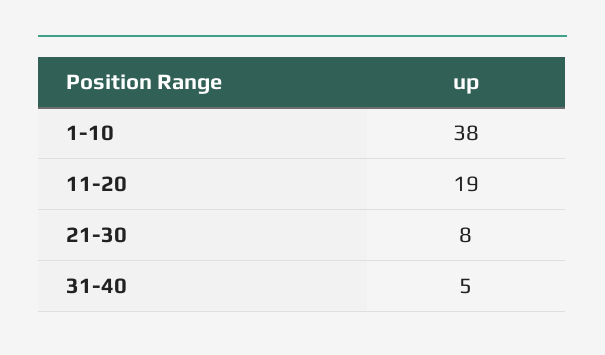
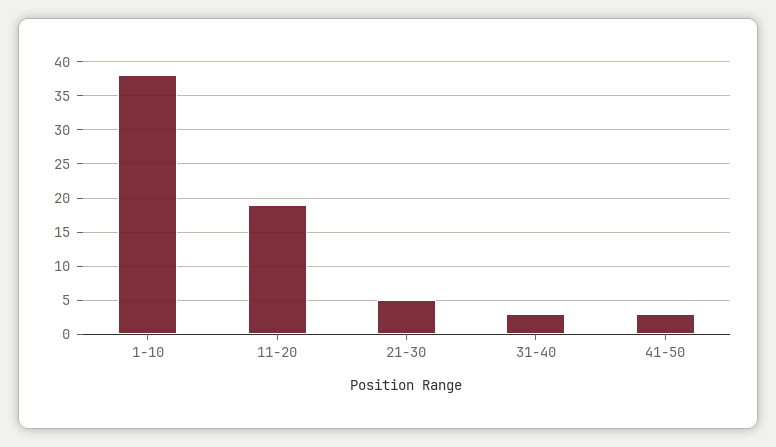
21-30: 8 -> 5
31-40: 5 -> 3
41-50: none -> 3

